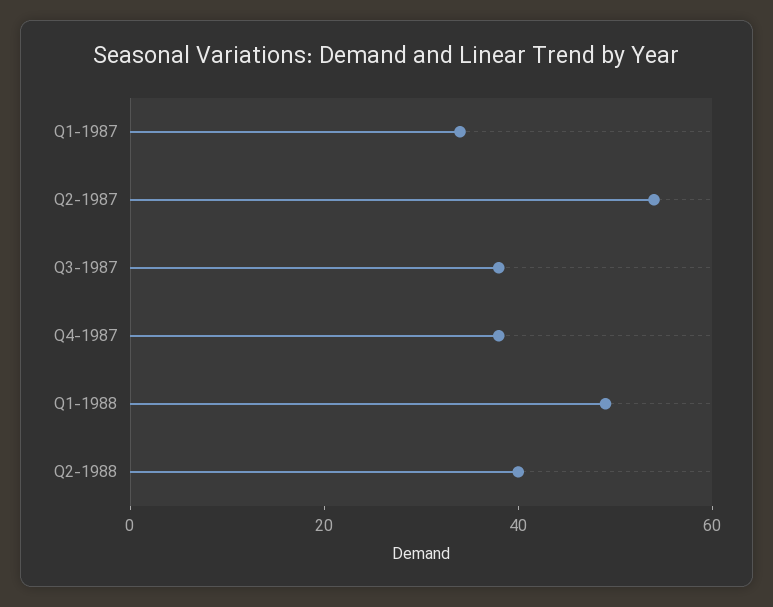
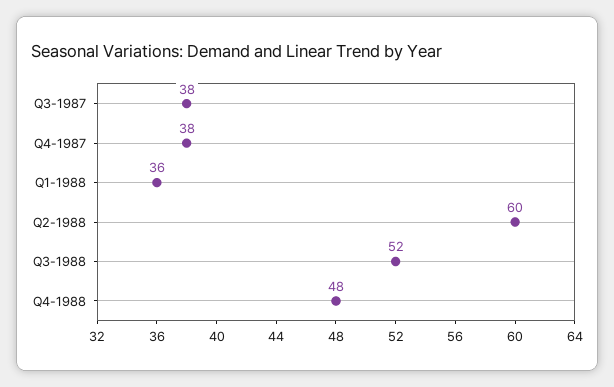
Q1-1987: 35 -> none
Q2-1987: 55 -> none
Q1-1988: 50 -> 36
Q2-1988: 40 -> 60
Q3-1988: none -> 52
Q4-1988: none -> 48

